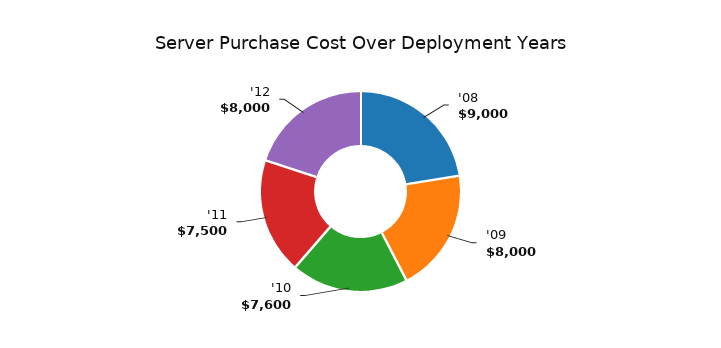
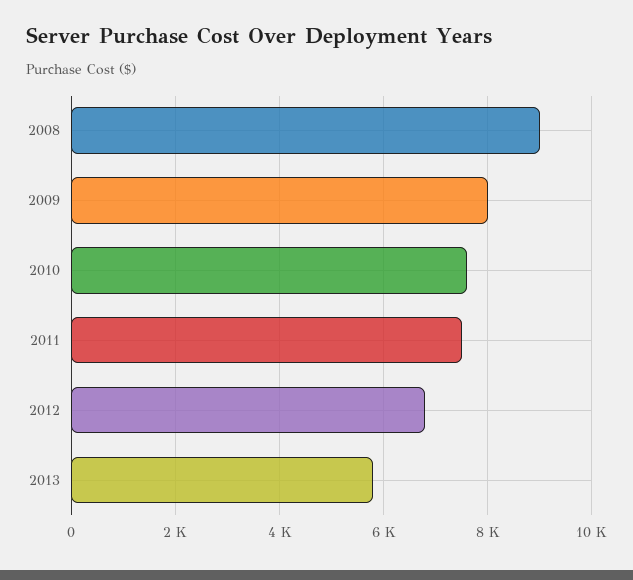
'12: 8000 -> 6800
2013: none -> 5800

